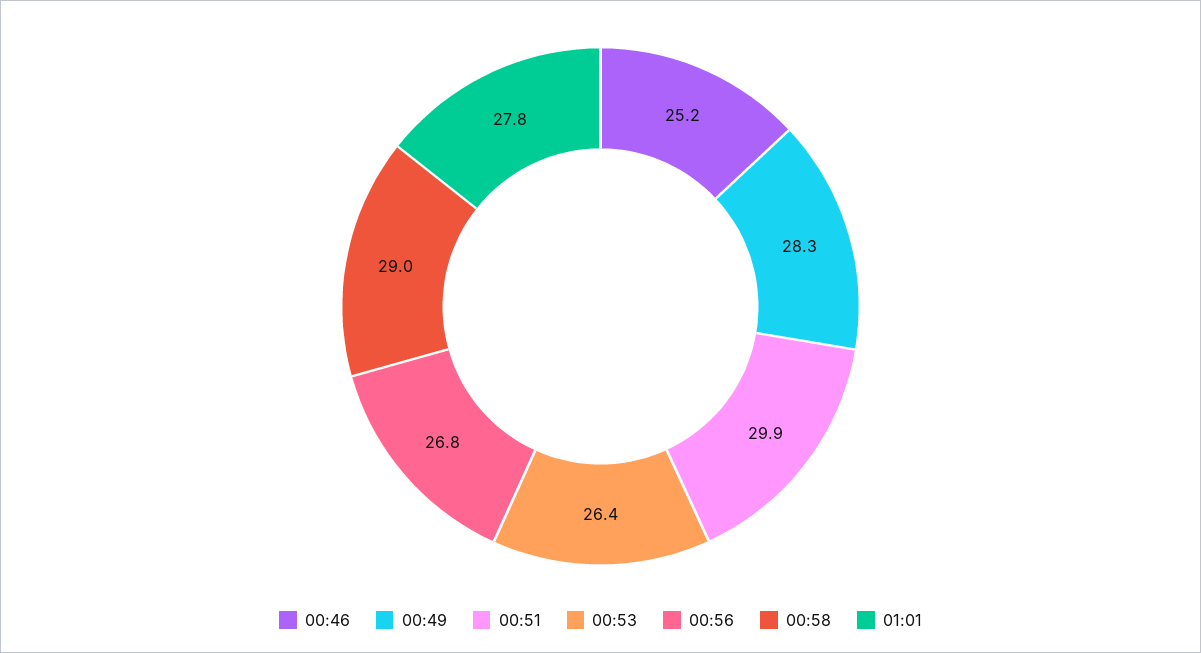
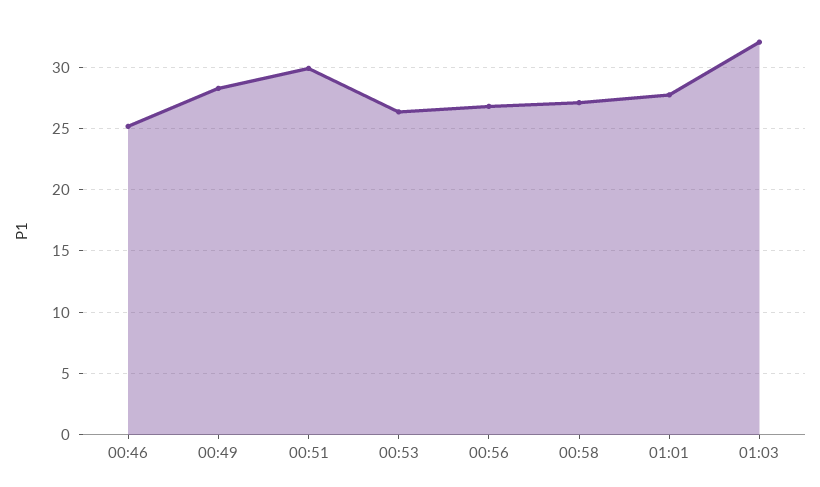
00:58: 29 -> 27
01:03: none -> 32

